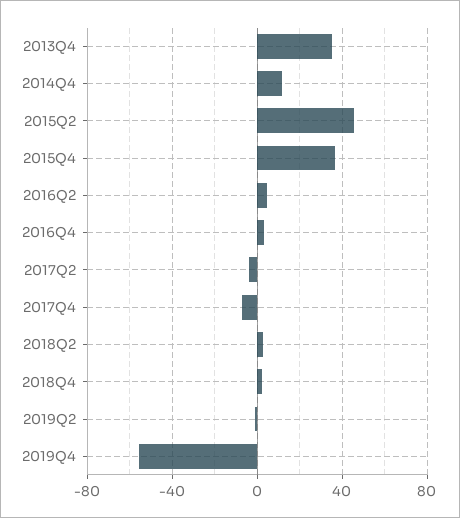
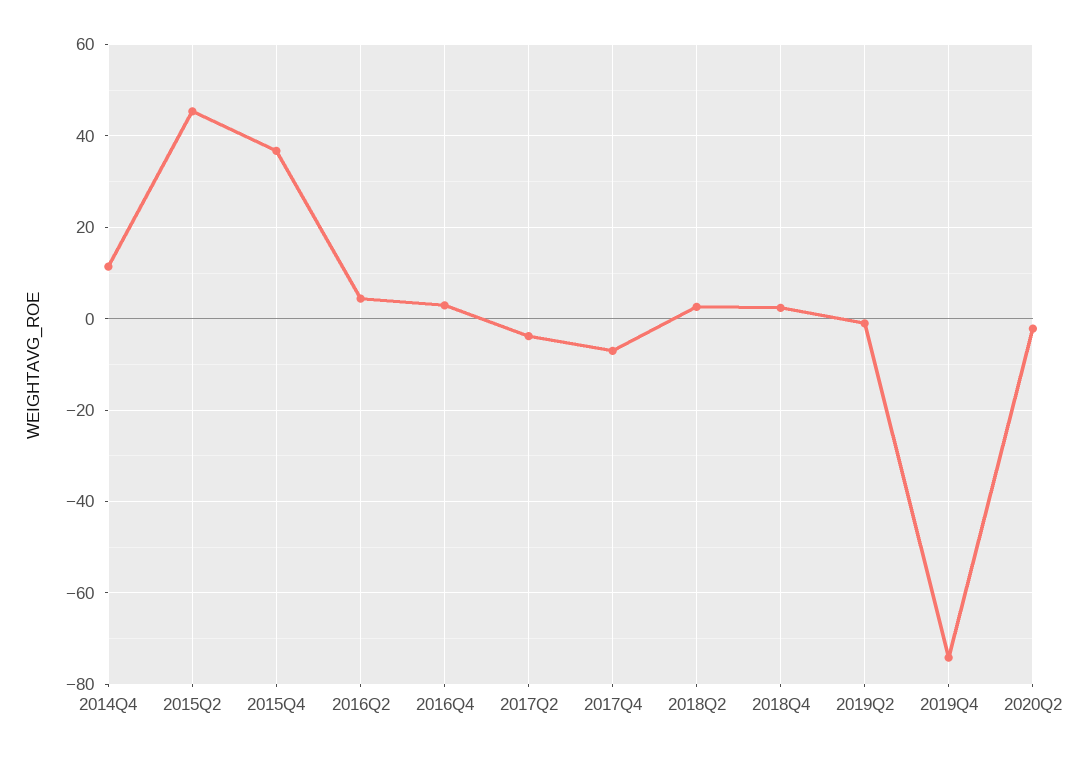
2013Q4: 35 -> none
2019Q4: -55 -> -74
2020Q2: none -> -2

